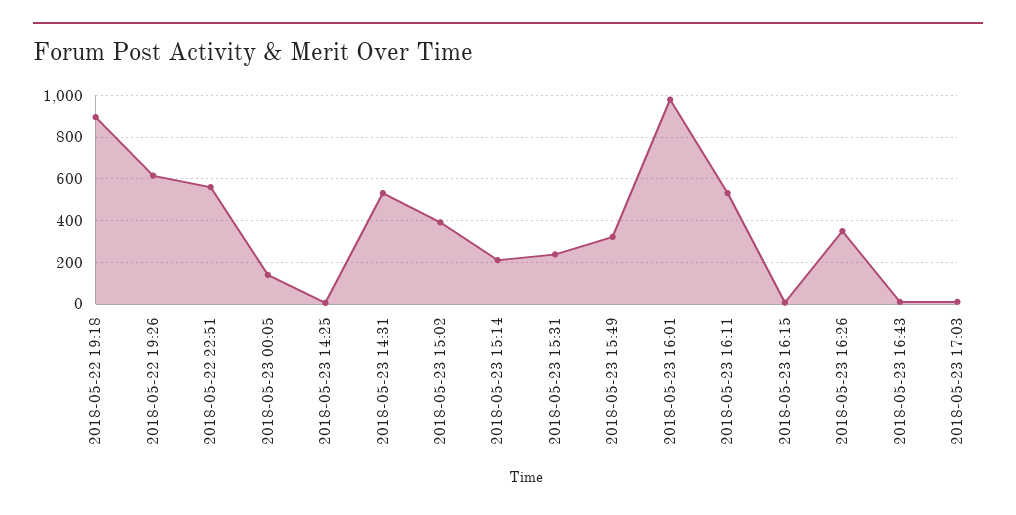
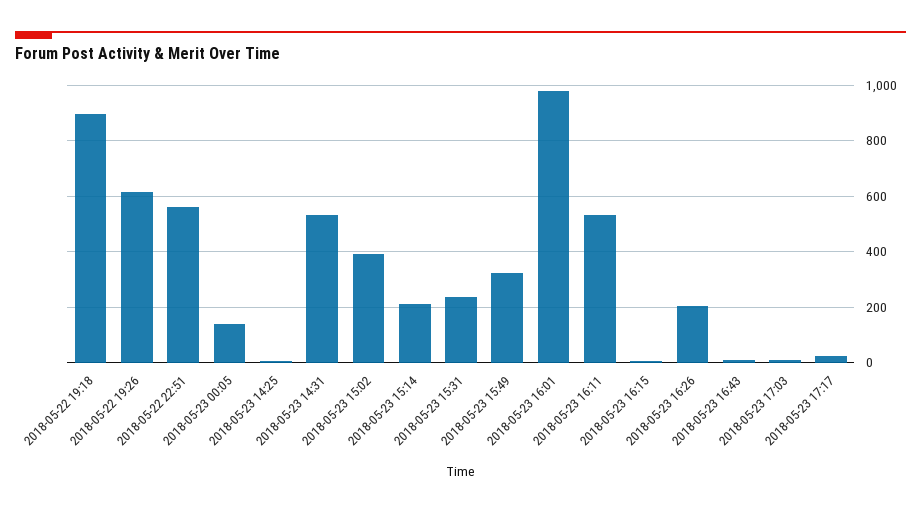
2018-05-23 16:26: 350 -> 200
2018-05-23 17:17: none -> 25

